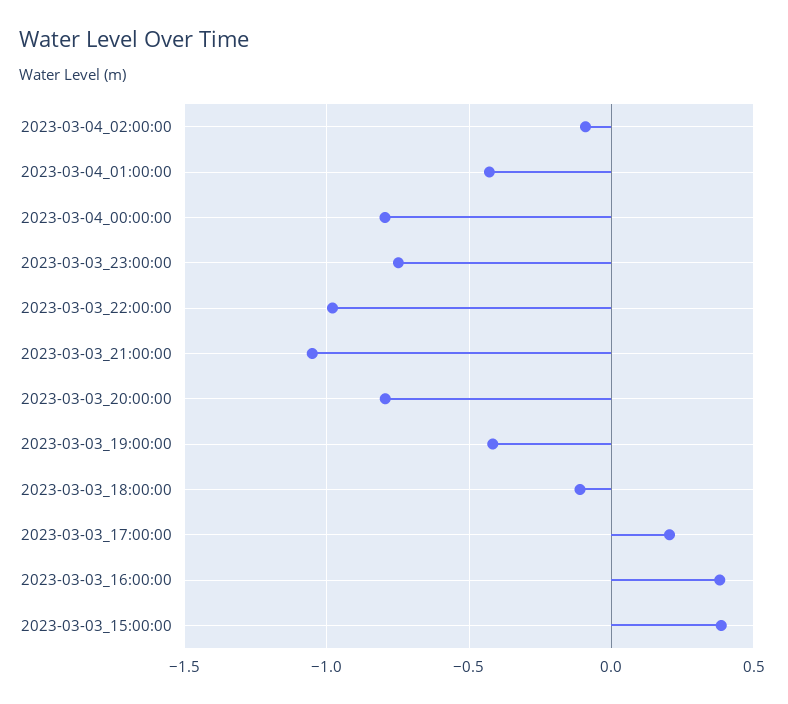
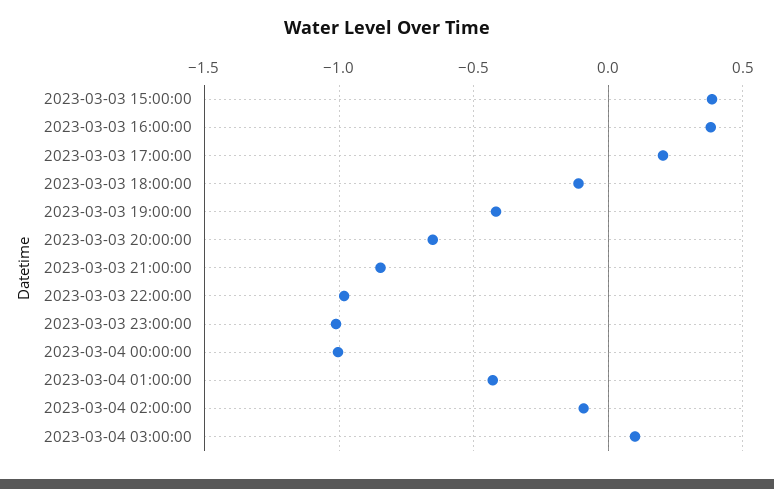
2023-03-04_00:00:00: -0.8 -> -1
2023-03-03_23:00:00: -0.75 -> -1
2023-03-03_21:00:00: -1.05 -> -0.85
2023-03-03_20:00:00: -0.8 -> -0.65
2023-03-04 03:00:00: none -> 0.1

